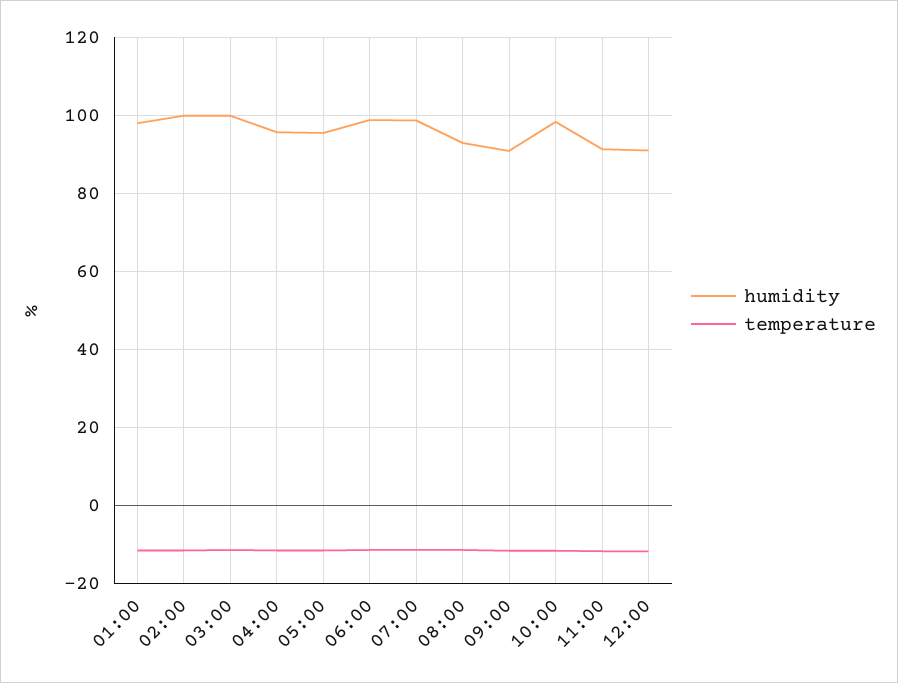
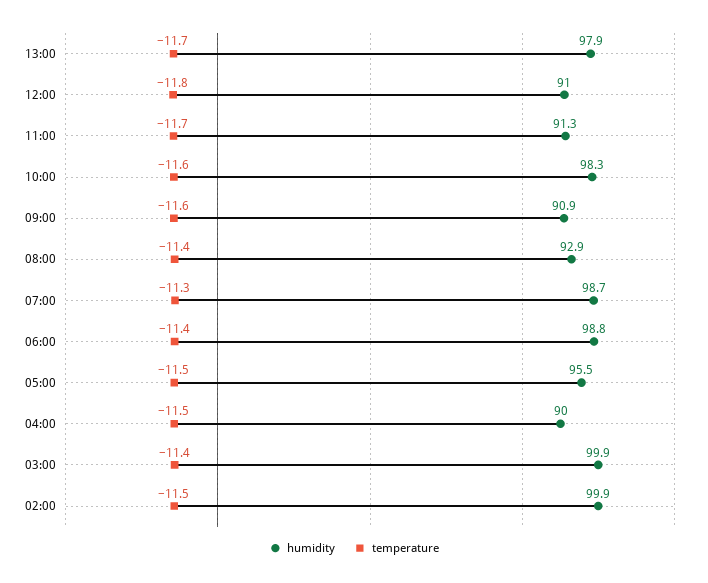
humidity, 01:00: 98 -> none
temperature, 01:00: -12 -> none
humidity, 04:00: 96 -> 90
humidity, 13:00: none -> 97.9
temperature, 13:00: none -> -11.7

